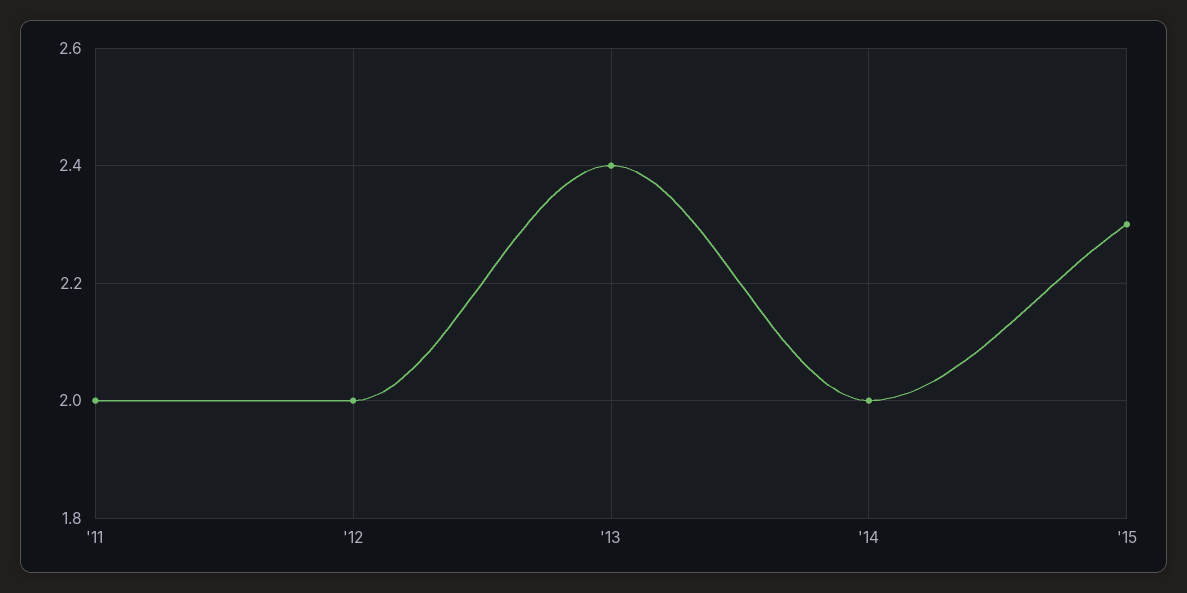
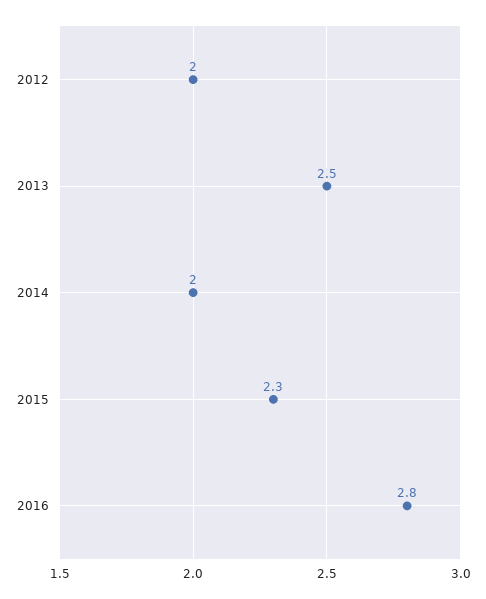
'11: 2 -> none
'13: 2.4 -> 2.5
2016: none -> 2.8

